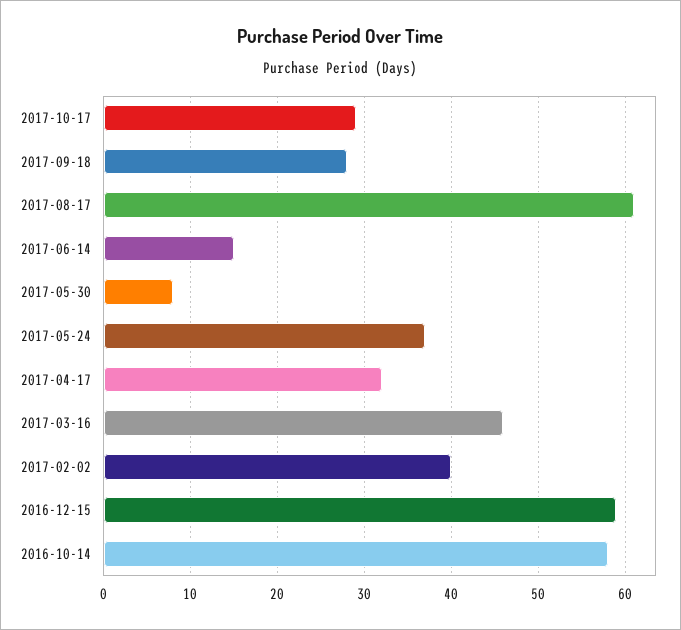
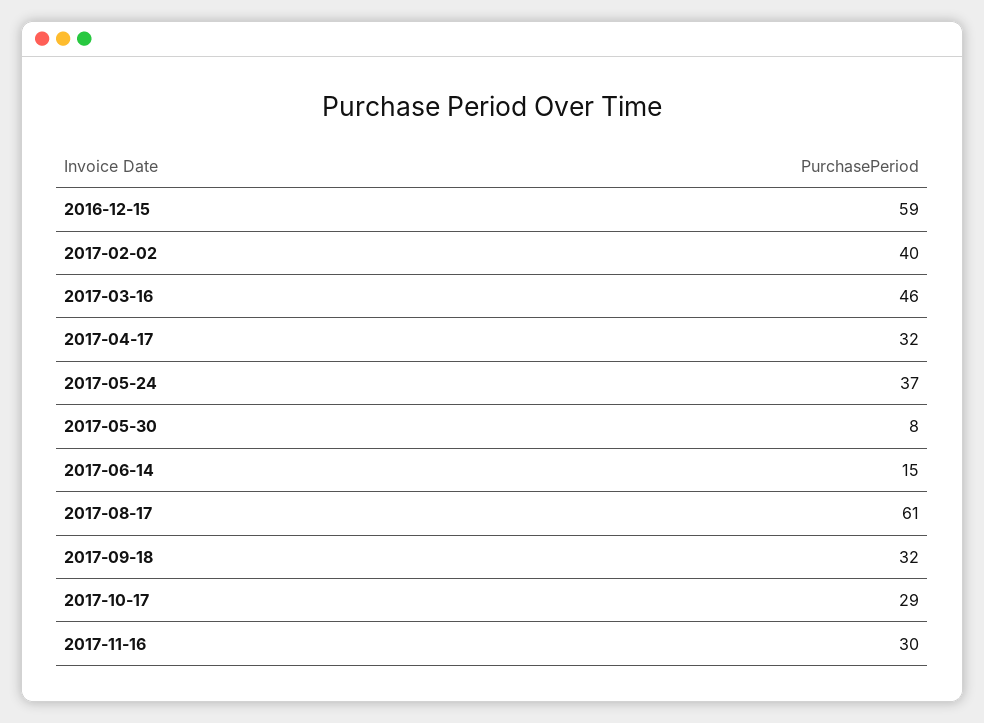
2017-09-18: 28 -> 32
2016-10-14: 58 -> none
2017-11-16: none -> 30

